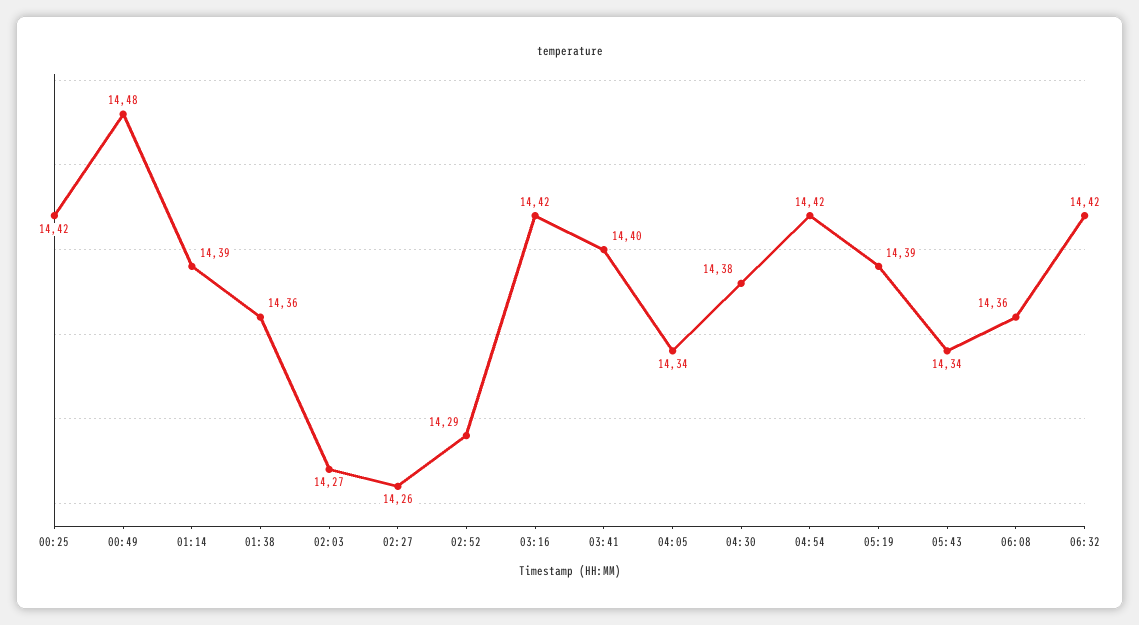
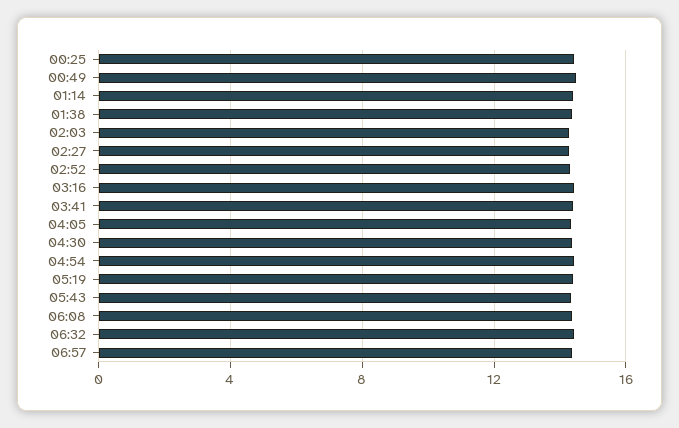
06:57: none -> 14.5

